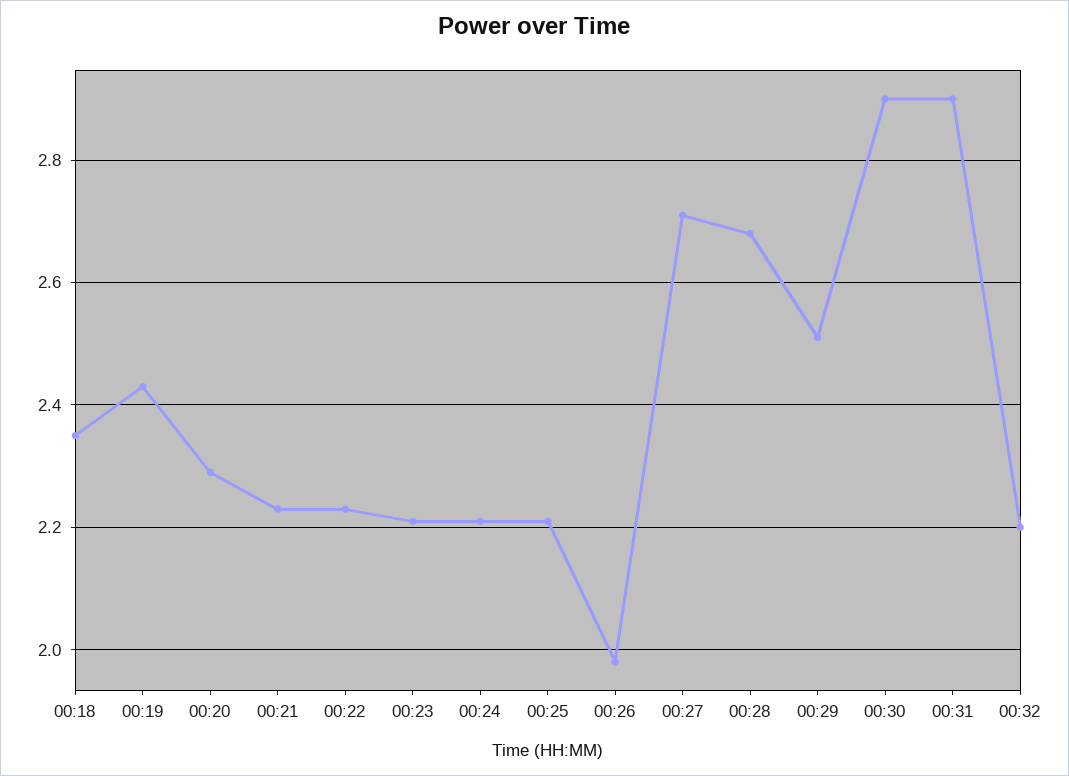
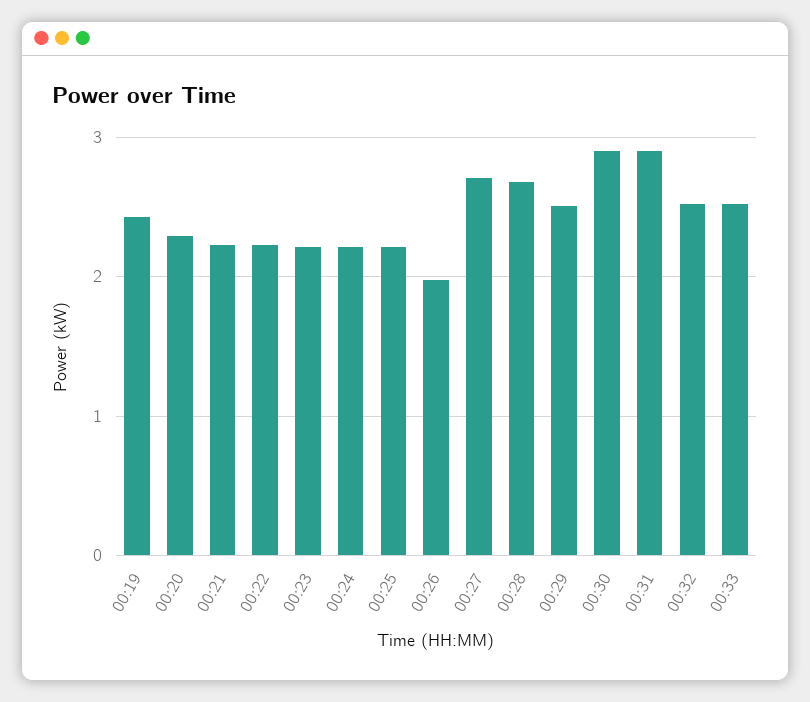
00:18: 2.35 -> none
00:32: 2.2 -> 2.5
00:33: none -> 2.5

